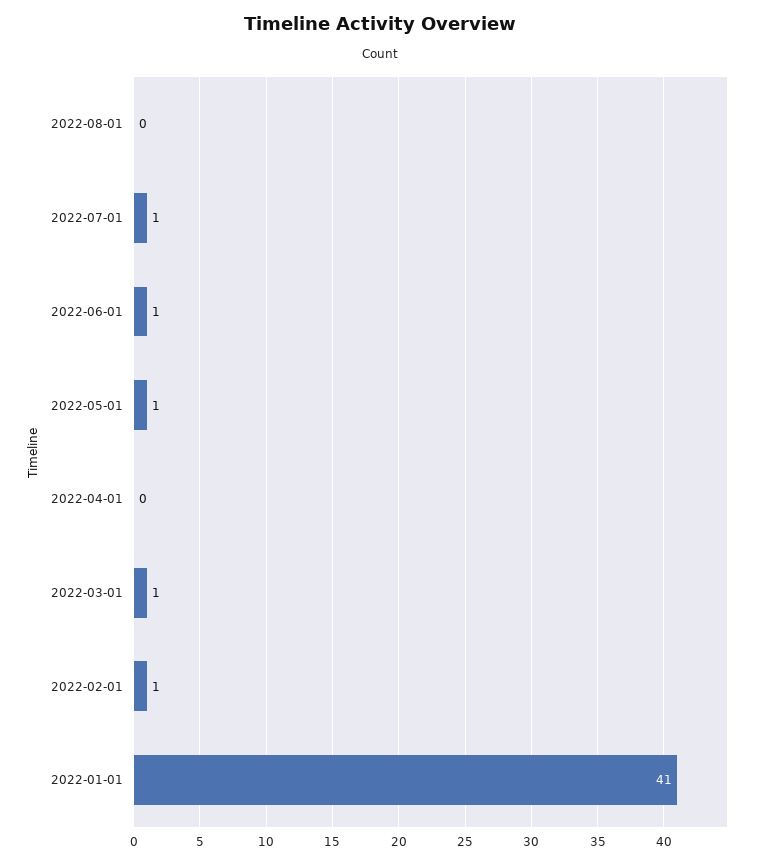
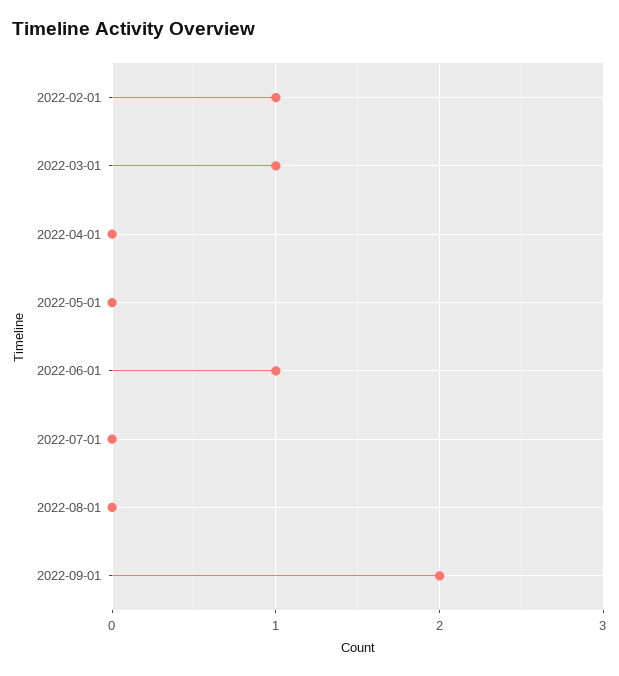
2022-07-01: 1 -> 0
2022-05-01: 1 -> 0
2022-01-01: 41 -> none
2022-09-01: none -> 2

